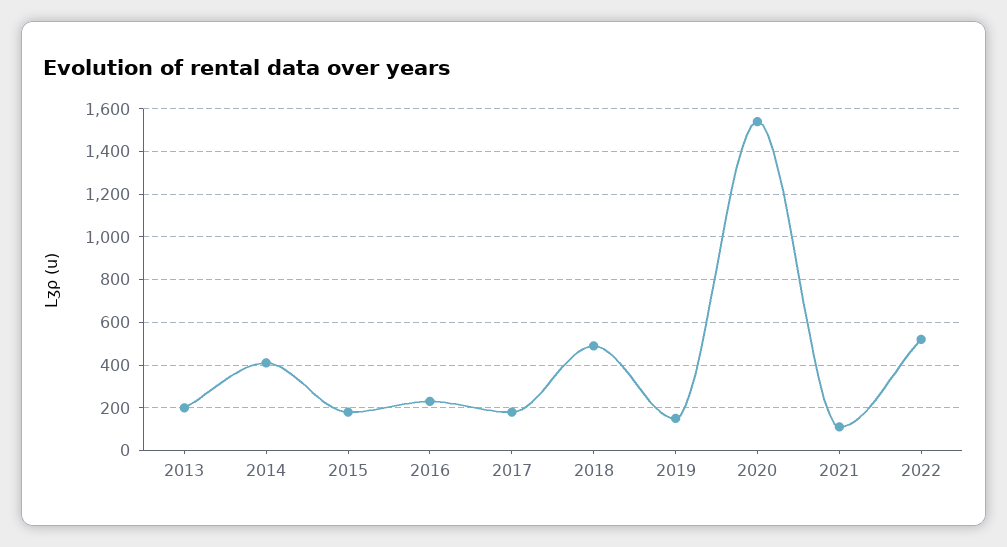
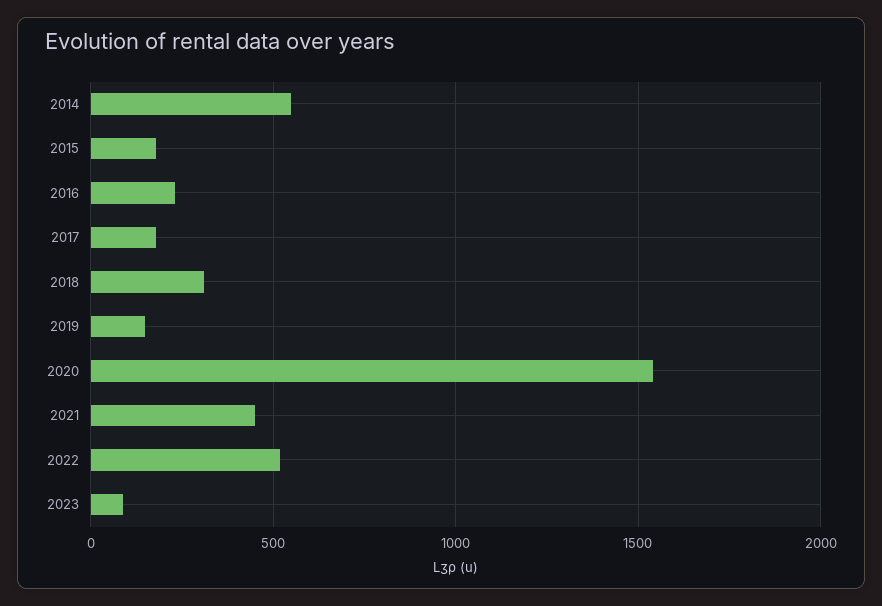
2013: 200 -> none
2014: 400 -> 550
2018: 500 -> 300
2021: 100 -> 450
2023: none -> 100

